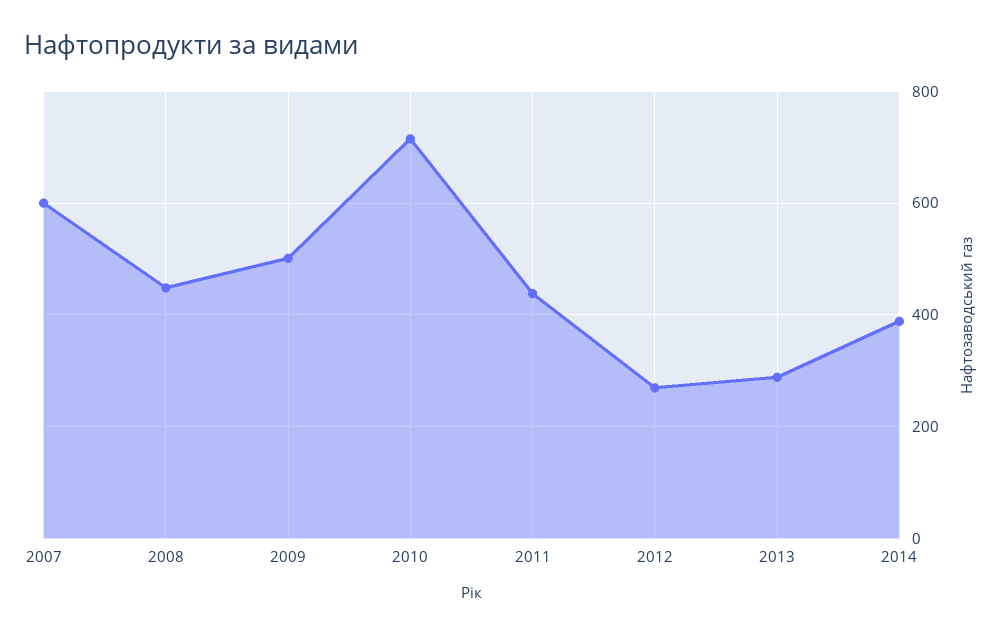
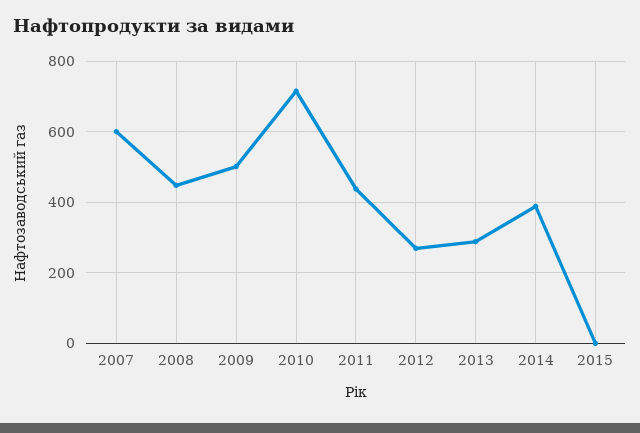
2015: none -> 0

